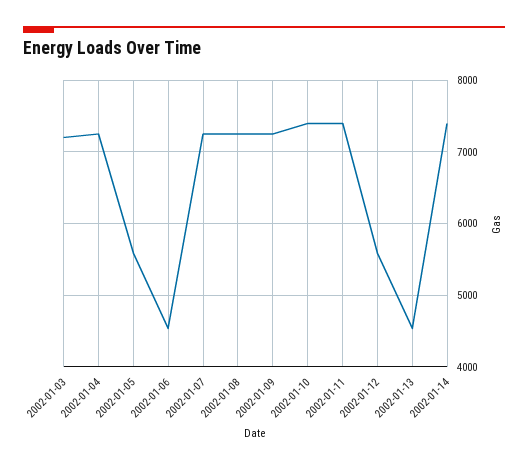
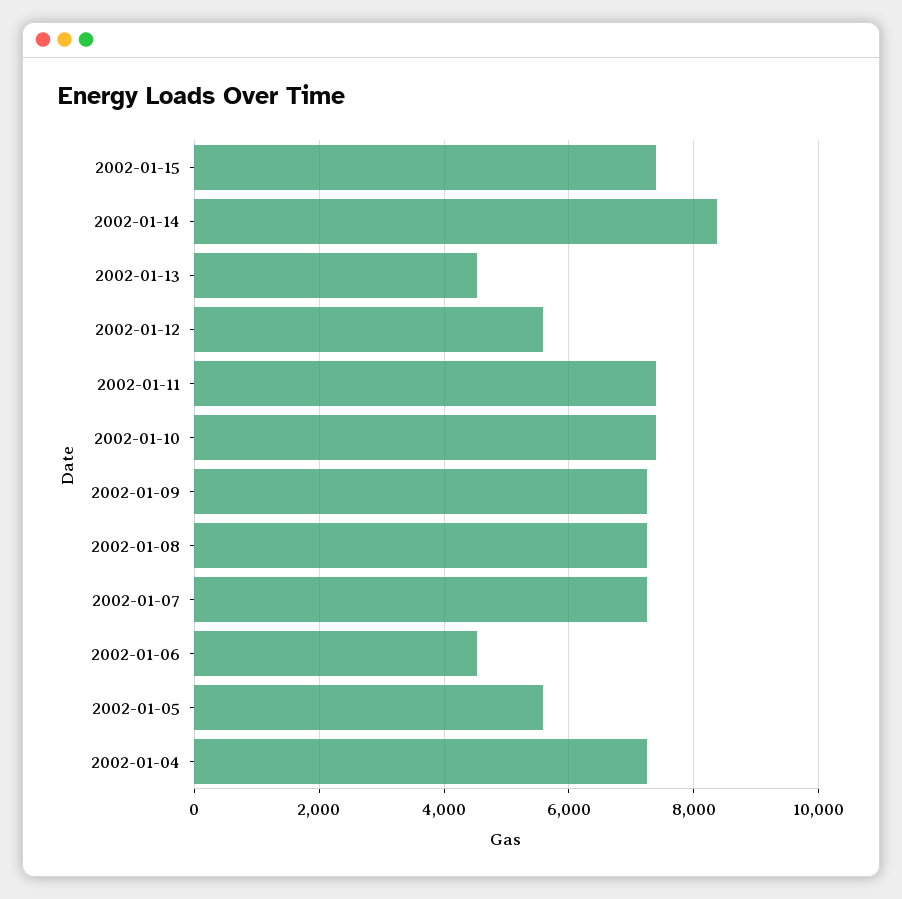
2002-01-03: 7200 -> none
2002-01-14: 7400 -> 8400
2002-01-15: none -> 7400

